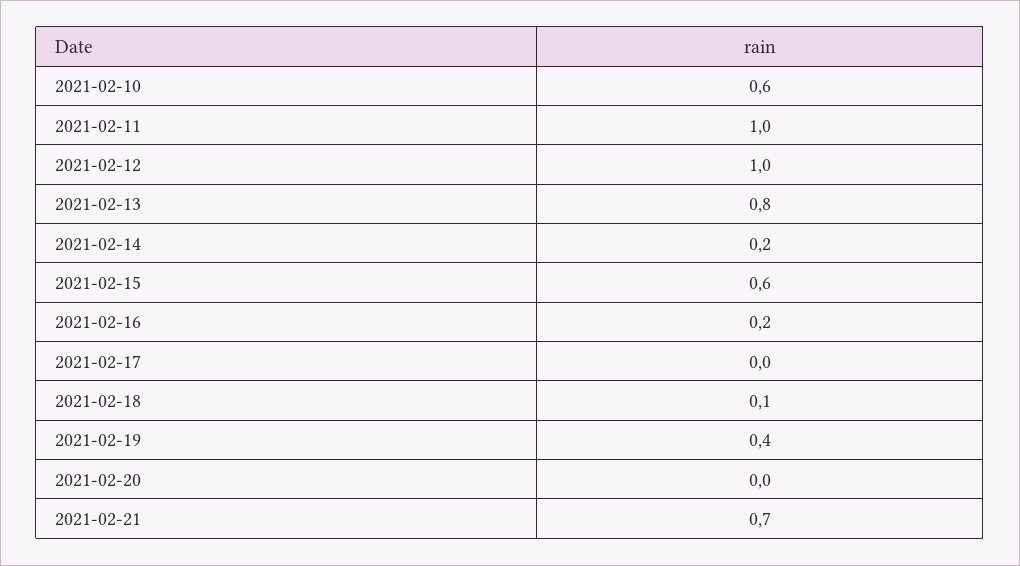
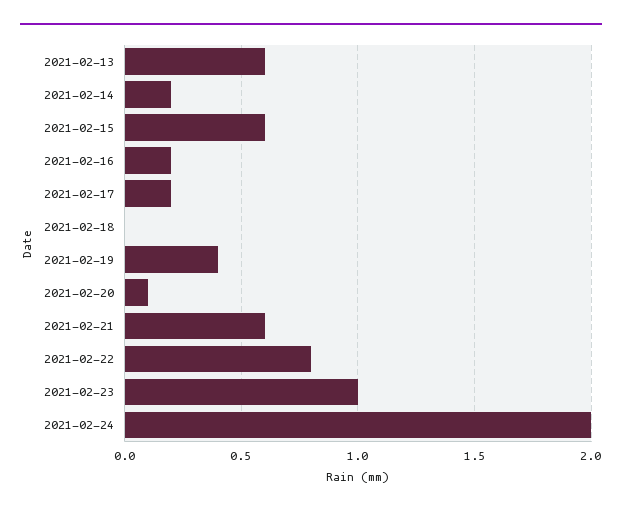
2021-02-10: 0.6 -> none
2021-02-11: 1 -> none
2021-02-12: 1 -> none
2021-02-13: 0.8 -> 0.6
2021-02-17: 0 -> 0.2
2021-02-18: 0.1 -> 0
2021-02-20: 0 -> 0.1
2021-02-21: 0.7 -> 0.6
2021-02-22: none -> 0.8
2021-02-23: none -> 1
2021-02-24: none -> 2

